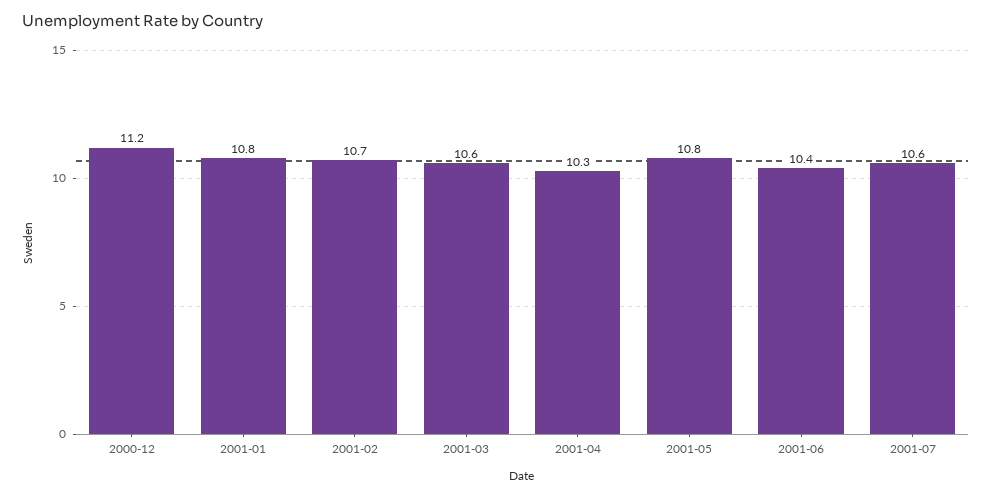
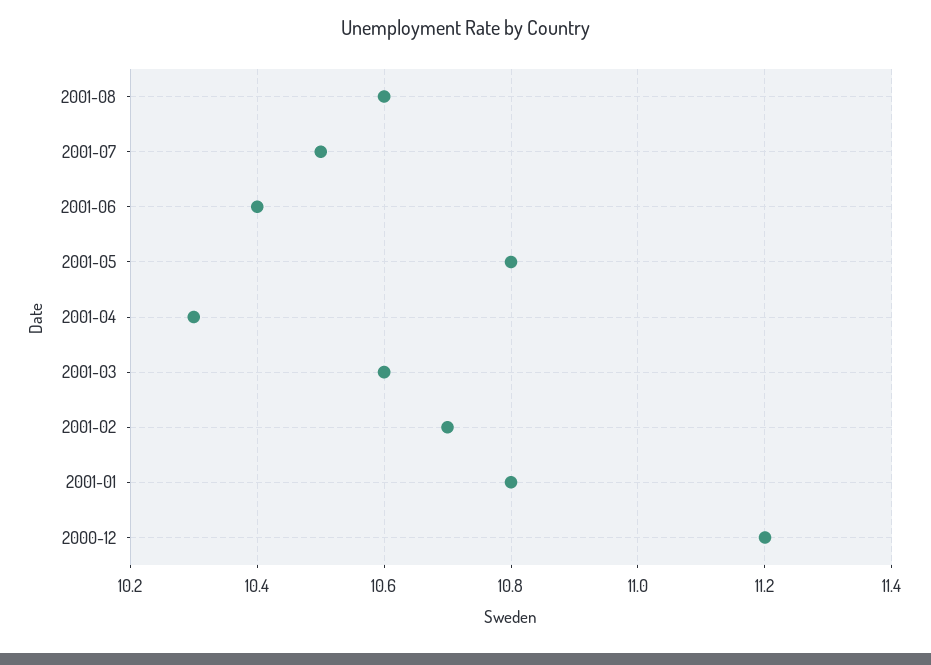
2001-07: 10.6 -> 10.5
2001-08: none -> 10.6

